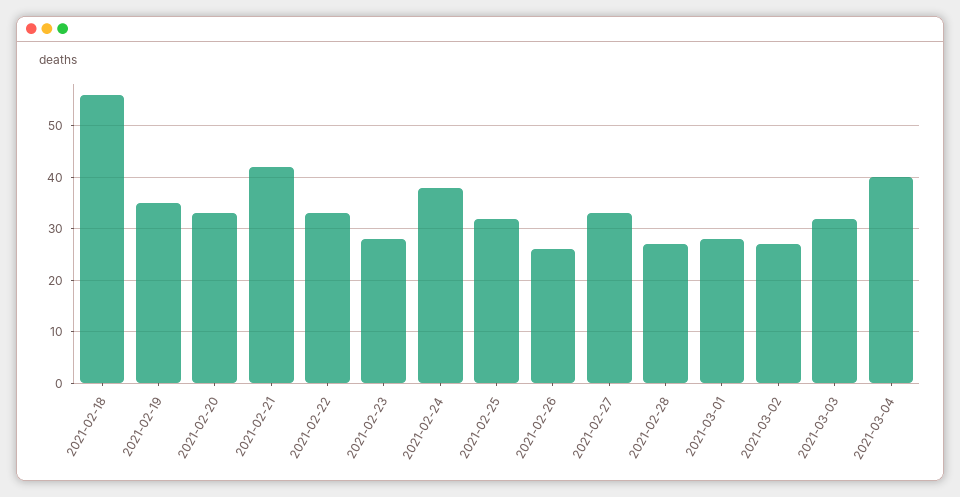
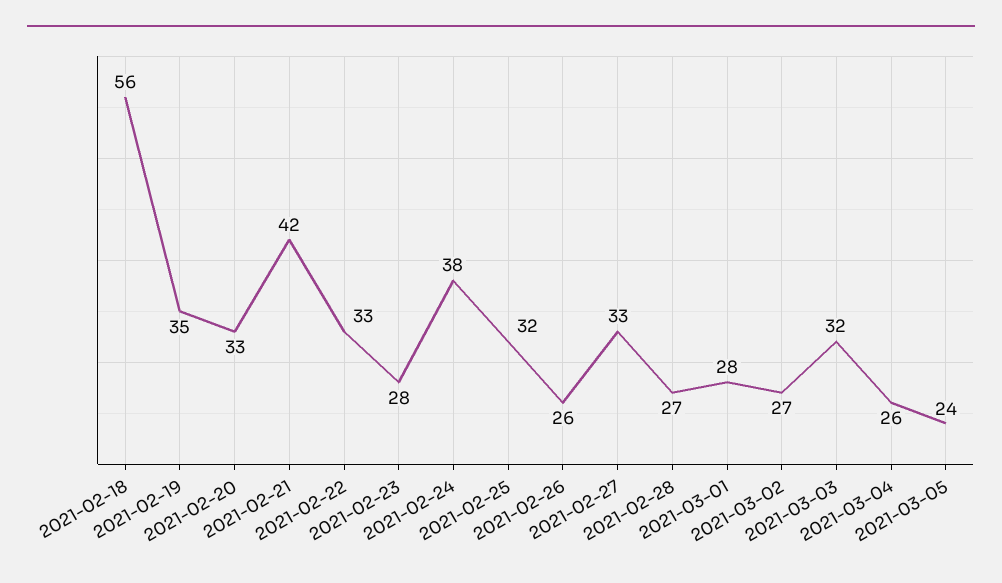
2021-03-04: 40 -> 26
2021-03-05: none -> 24

